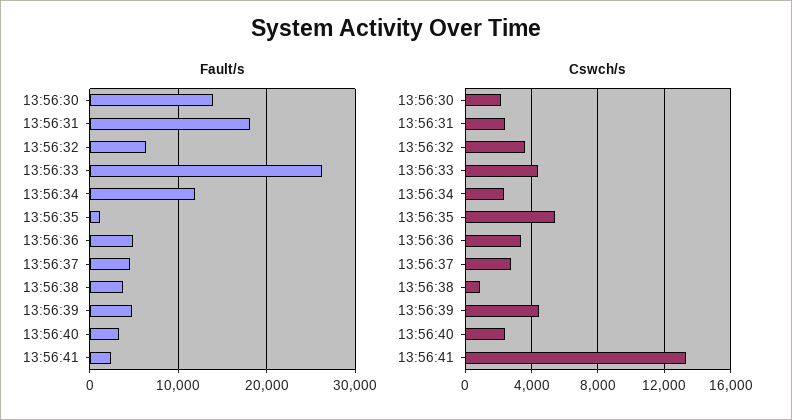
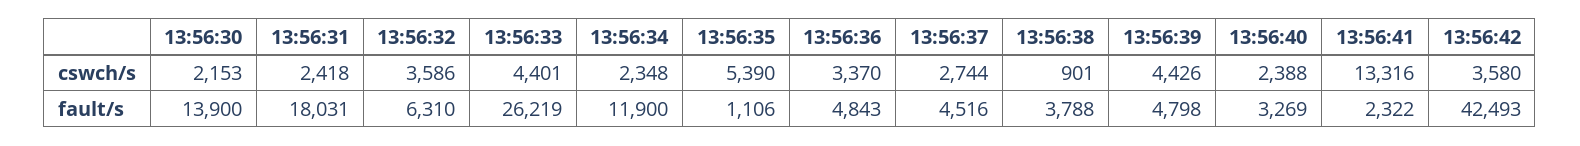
Cswch/s, 13:56:42: none -> 3580
Fault/s, 13:56:42: none -> 42493

